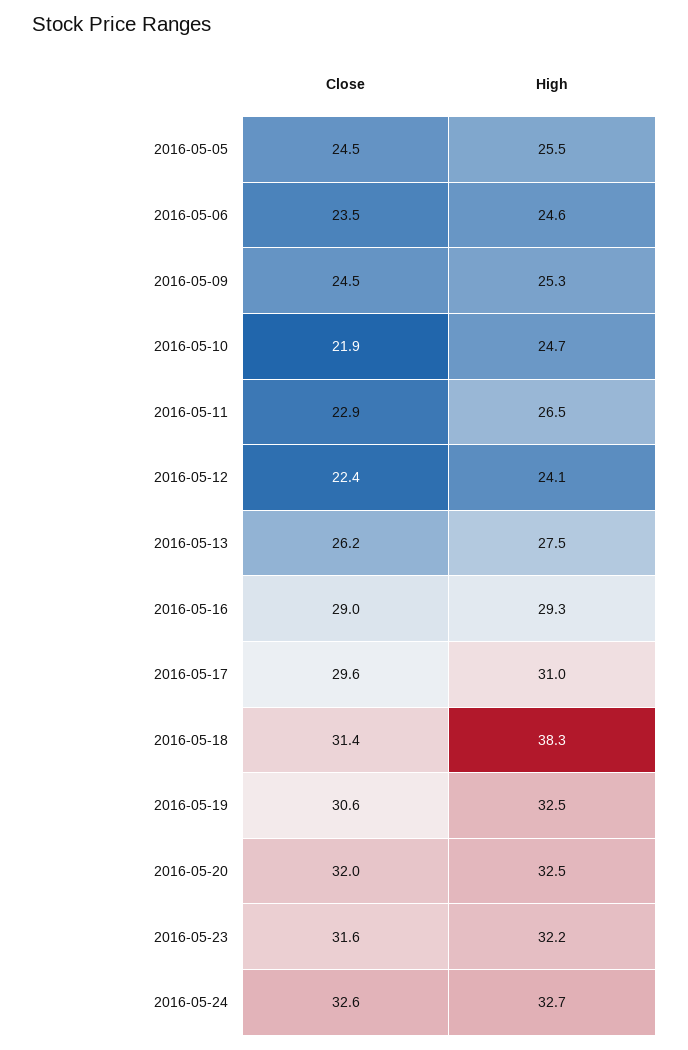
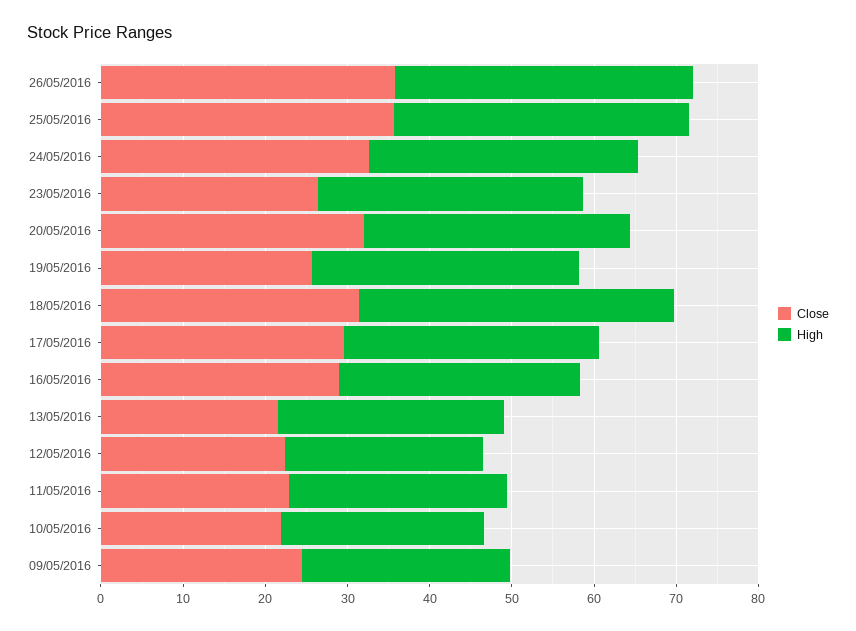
Close, 2016-05-05: 24.5 -> none
High, 2016-05-05: 25.5 -> none
Close, 2016-05-06: 23.5 -> none
High, 2016-05-06: 24.6 -> none
Close, 2016-05-13: 26.2 -> 22
Close, 2016-05-19: 30.6 -> 26
Close, 2016-05-23: 31.6 -> 26
Close, 26/05/2016: none -> 36
High, 26/05/2016: none -> 36
Close, 25/05/2016: none -> 36
High, 25/05/2016: none -> 36

